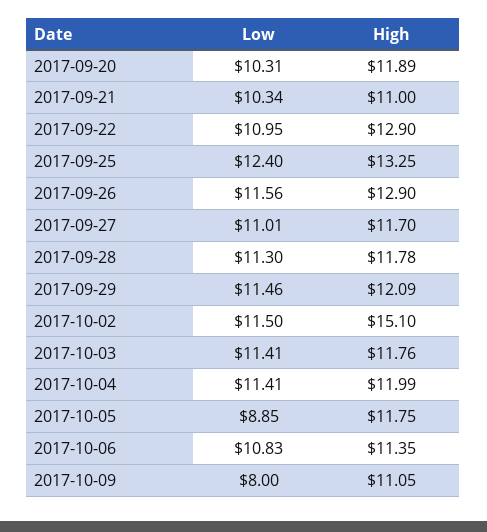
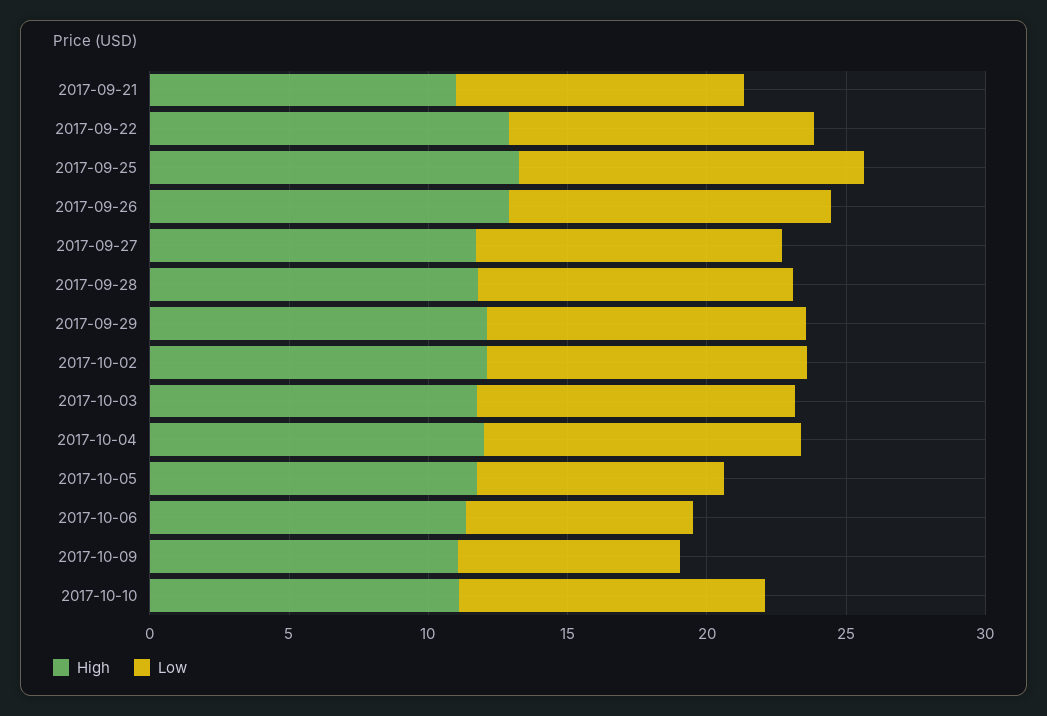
Low, 2017-09-20: 10.31 -> none
High, 2017-09-20: 11.89 -> none
High, 2017-10-02: 15.1 -> 12
Low, 2017-10-06: 10.83 -> 8
High, 2017-10-10: none -> 11
Low, 2017-10-10: none -> 11

